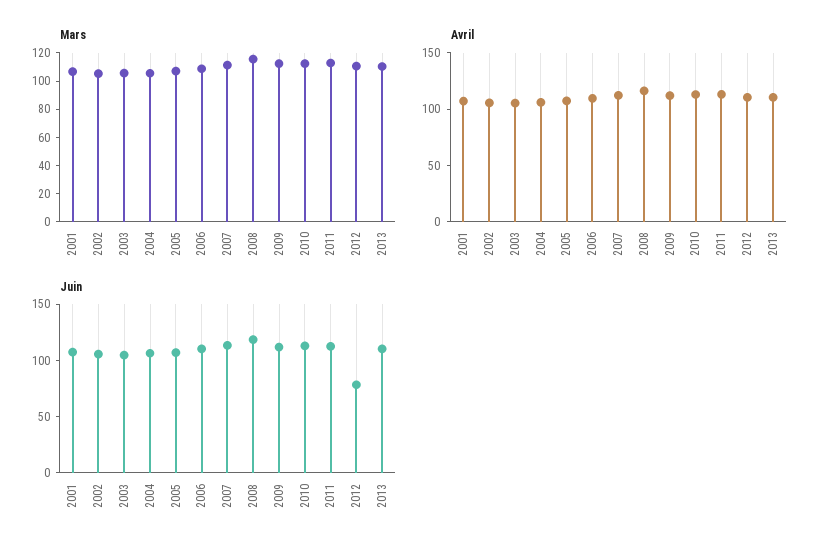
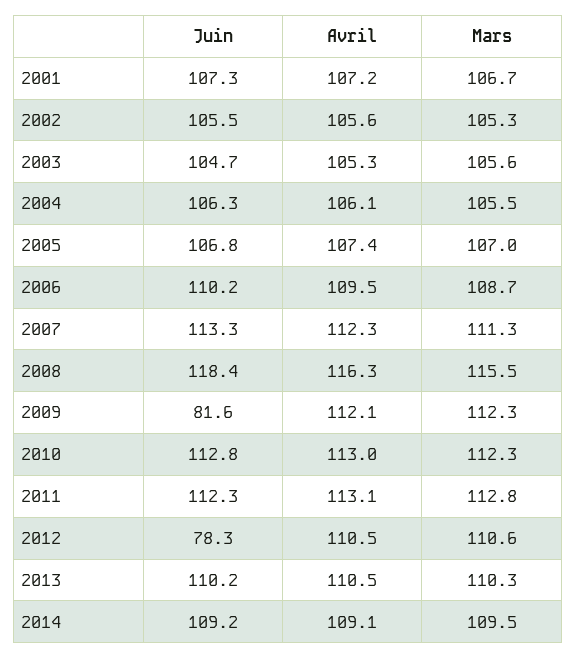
Juin, 2009: 110 -> 81.6
Juin, 2014: none -> 109.2
Avril, 2014: none -> 109.1
Mars, 2014: none -> 109.5

